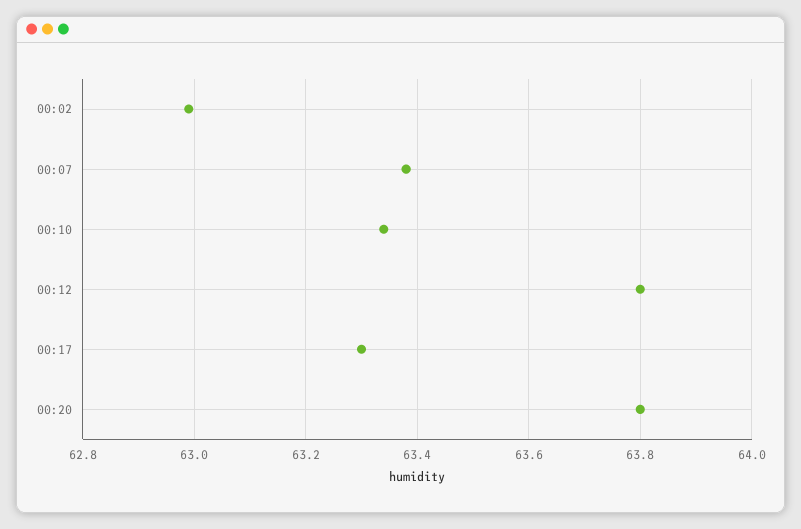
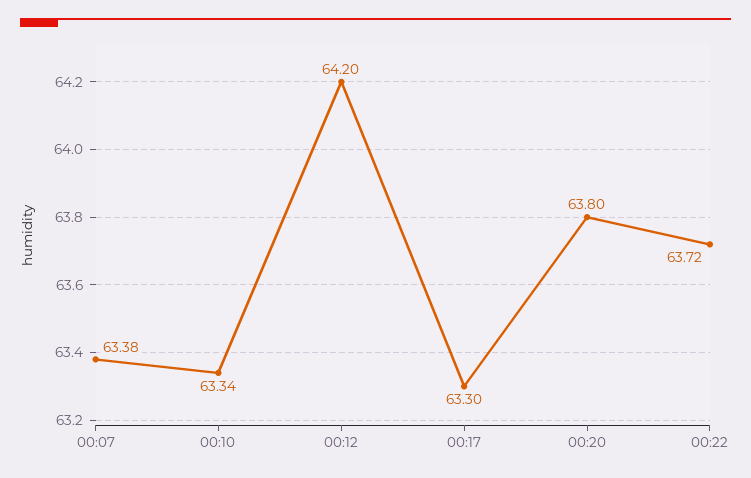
00:02: 63 -> none
00:12: 63.8 -> 64.2
00:22: none -> 63.72

